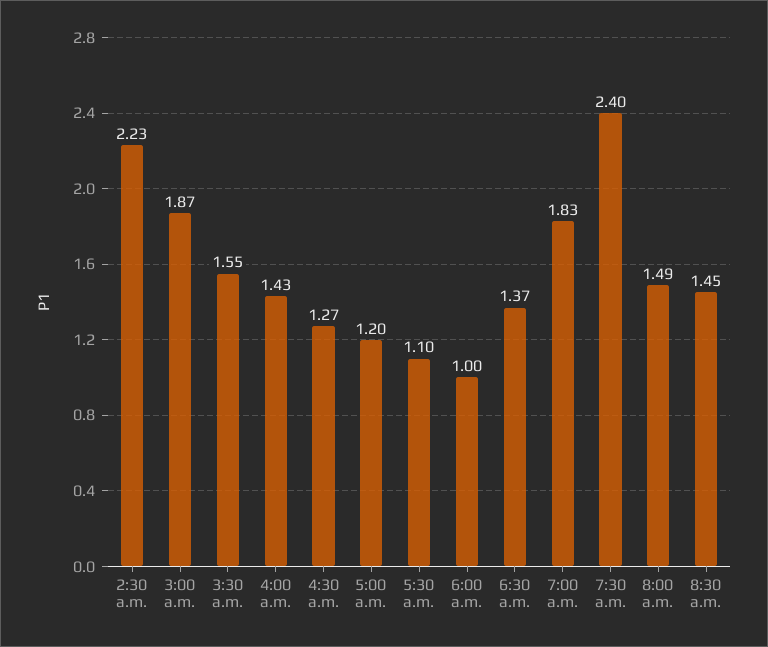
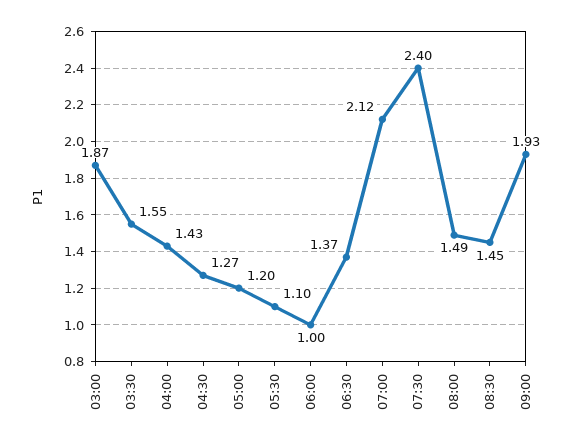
2:30 a.m.: 2.23 -> none
7:00 a.m.: 1.83 -> 2.12
09:00: none -> 1.93

